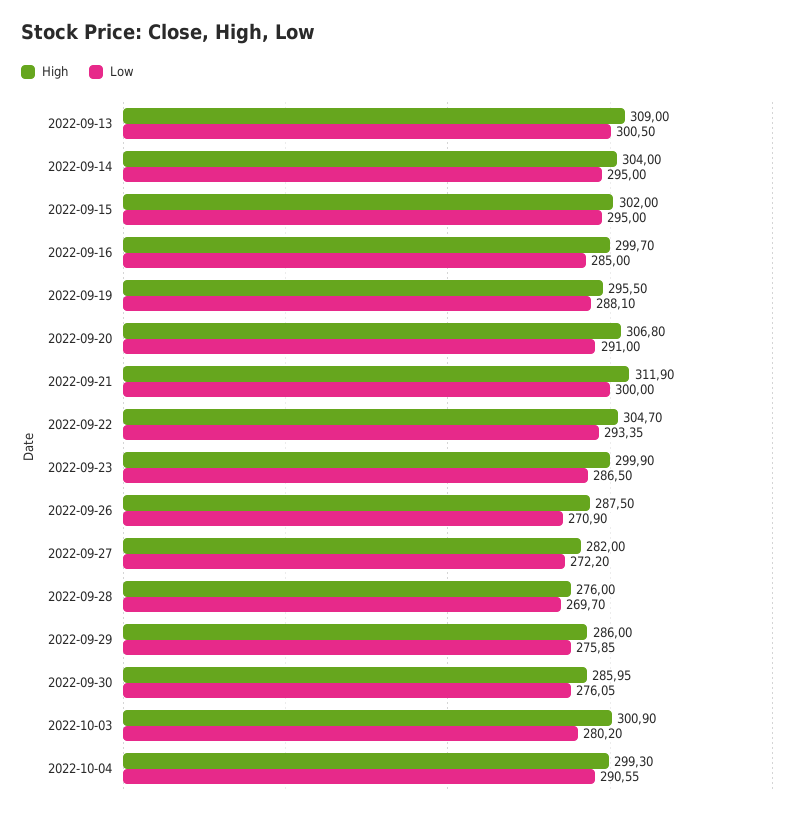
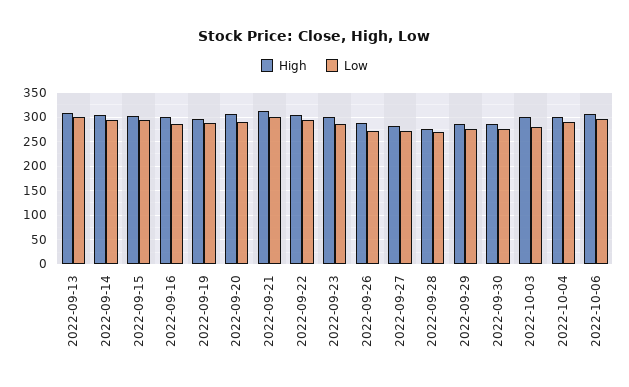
High, 2022-10-06: none -> 300
Low, 2022-10-06: none -> 300

